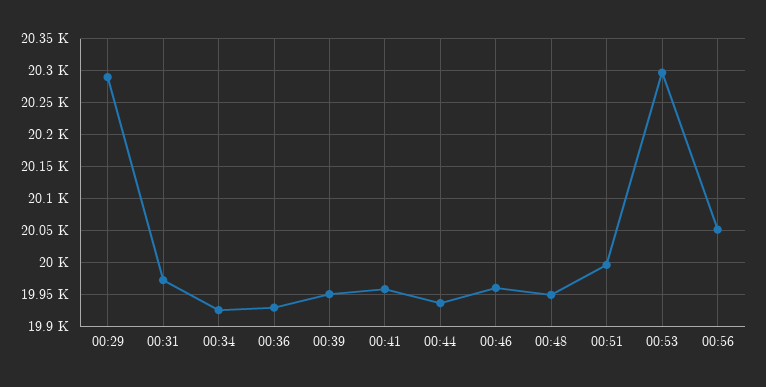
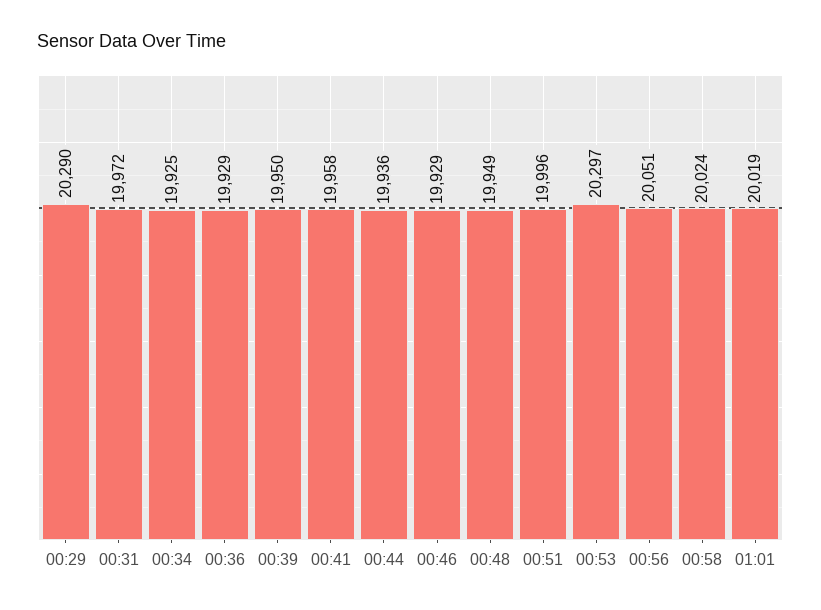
00:46: 19960 -> 19929
00:58: none -> 20024
01:01: none -> 20019

